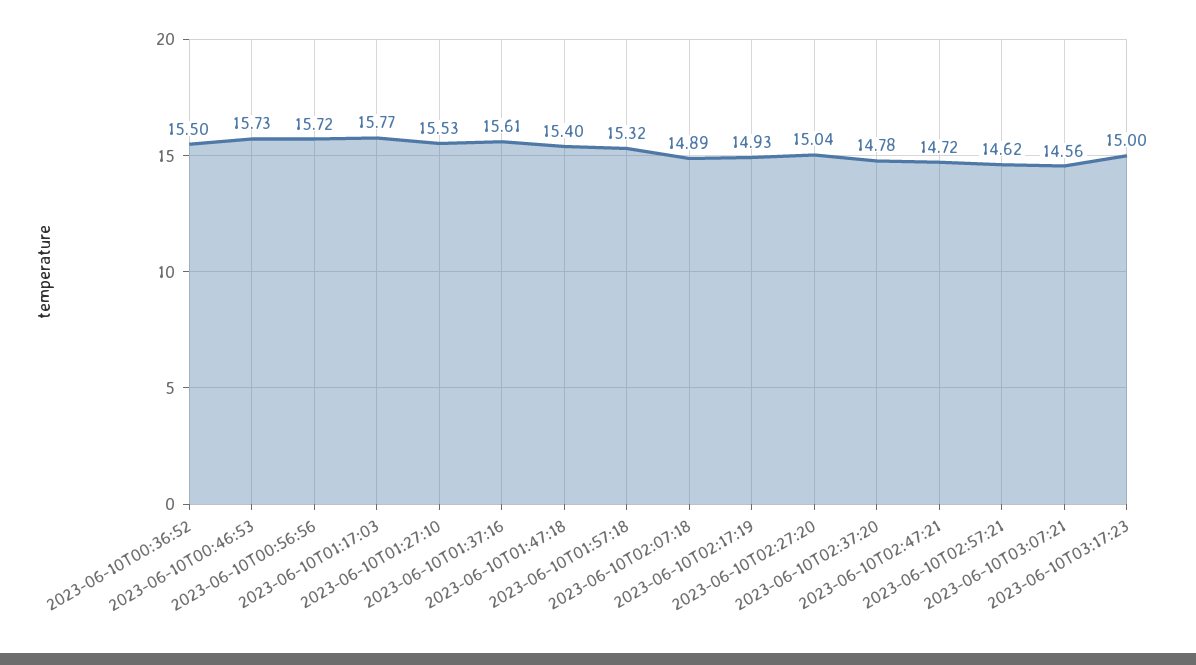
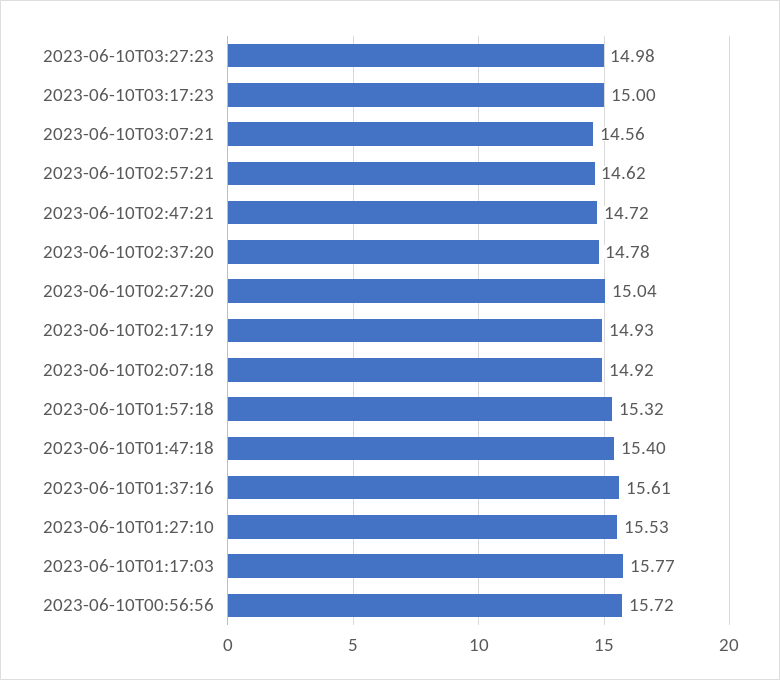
2023-06-10T00:36:52: 15.5 -> none
2023-06-10T00:46:53: 15.73 -> none
2023-06-10T02:07:18: 14.89 -> 14.92
2023-06-10T03:27:23: none -> 14.98

